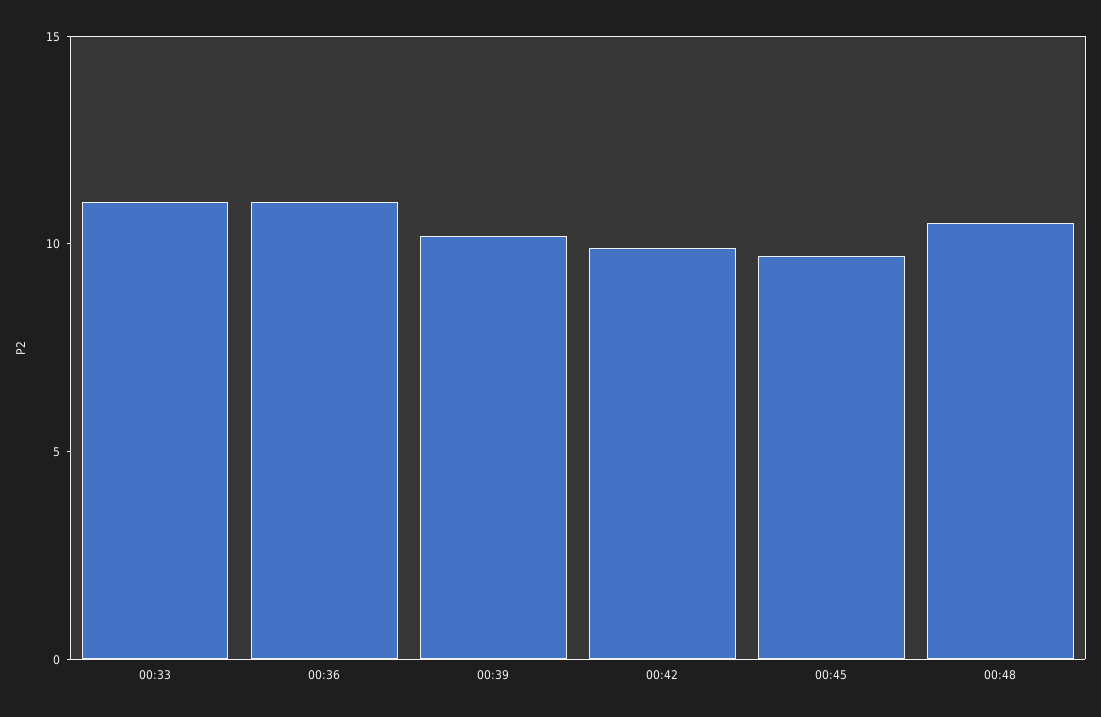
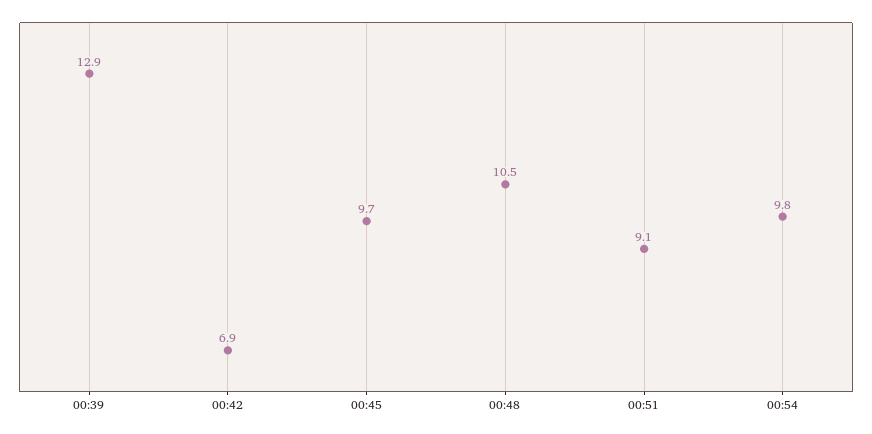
00:33: 11 -> none
00:36: 11 -> none
00:39: 10 -> 12.9
00:42: 10 -> 6.9
00:51: none -> 9.1
00:54: none -> 9.8

